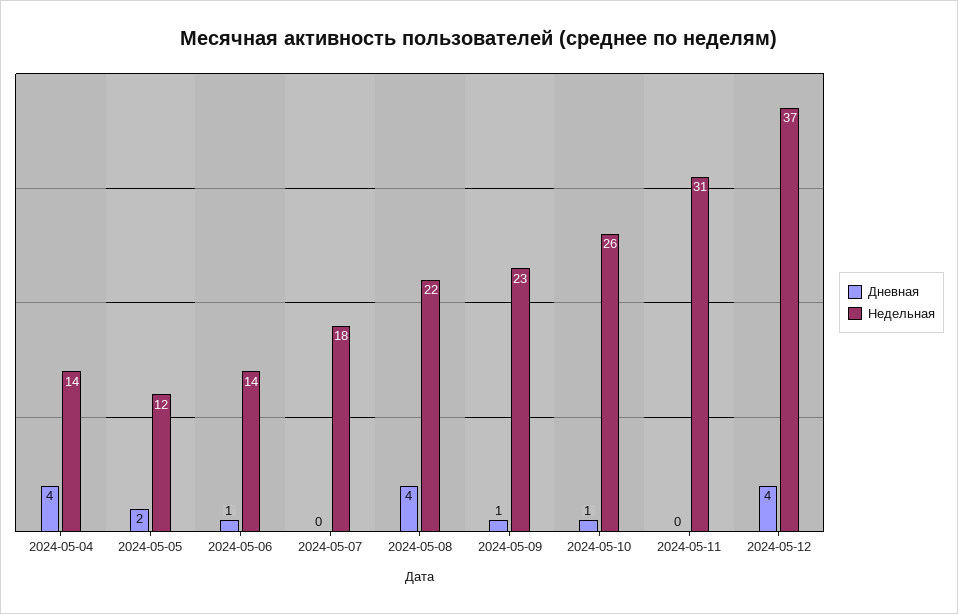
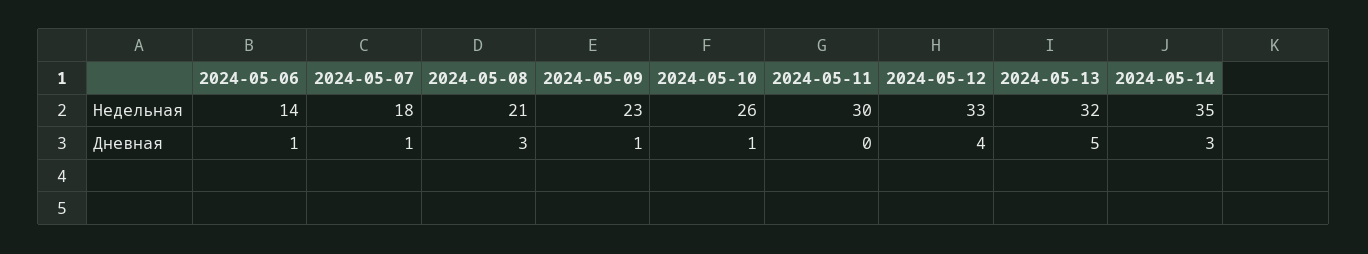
Дневная, 2024-05-04: 4 -> none
Недельная, 2024-05-04: 14 -> none
Дневная, 2024-05-05: 2 -> none
Недельная, 2024-05-05: 12 -> none
Дневная, 2024-05-07: 0 -> 1
Дневная, 2024-05-08: 4 -> 3
Недельная, 2024-05-08: 22 -> 21
Недельная, 2024-05-11: 31 -> 30
Недельная, 2024-05-12: 37 -> 33
Недельная, 2024-05-13: none -> 32
Недельная, 2024-05-14: none -> 35
Дневная, 2024-05-13: none -> 5
Дневная, 2024-05-14: none -> 3

